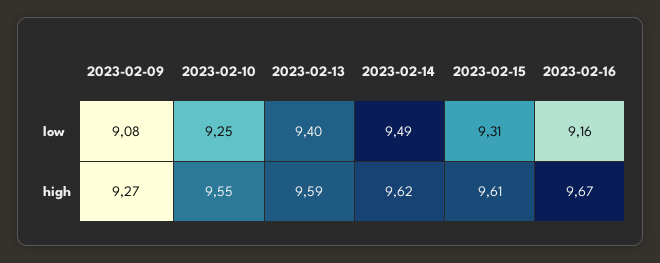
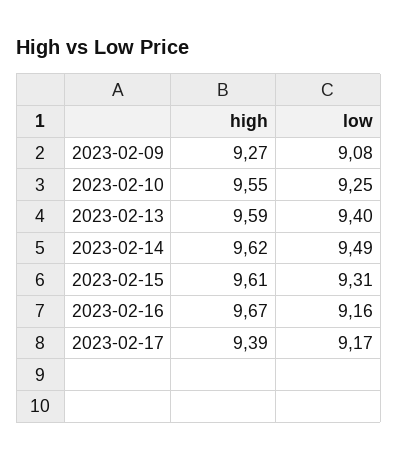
2023-02-17, high: none -> 9.39
2023-02-17, low: none -> 9.17

